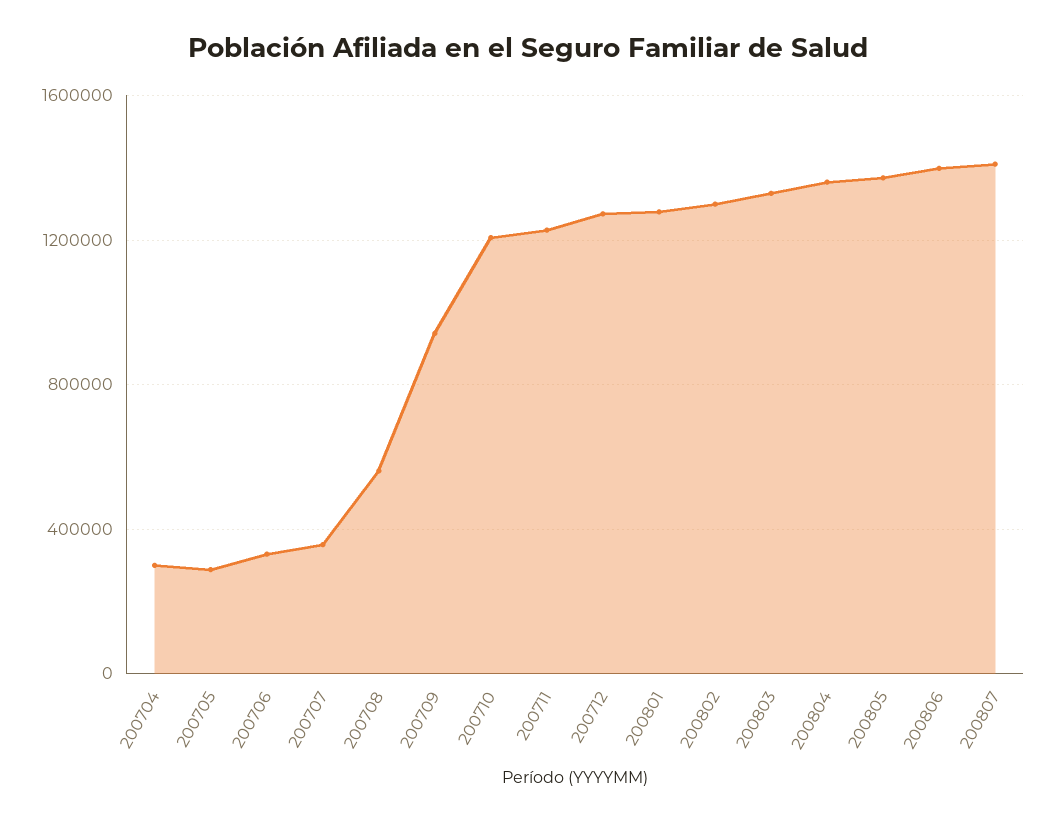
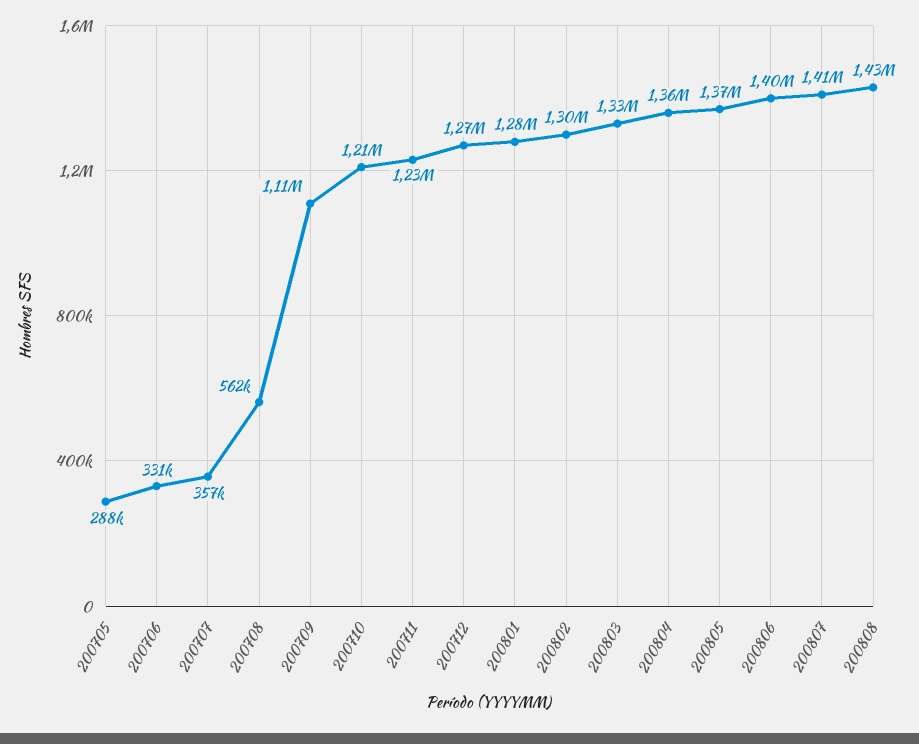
200704: 300000 -> none
200709: 950000 -> 1110000
200808: none -> 1430000

